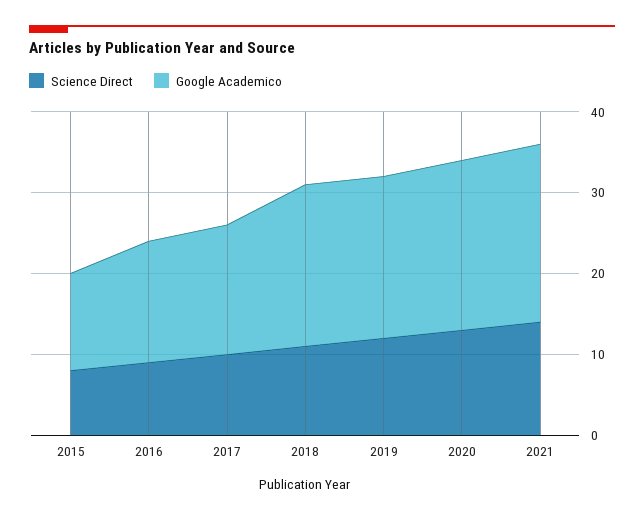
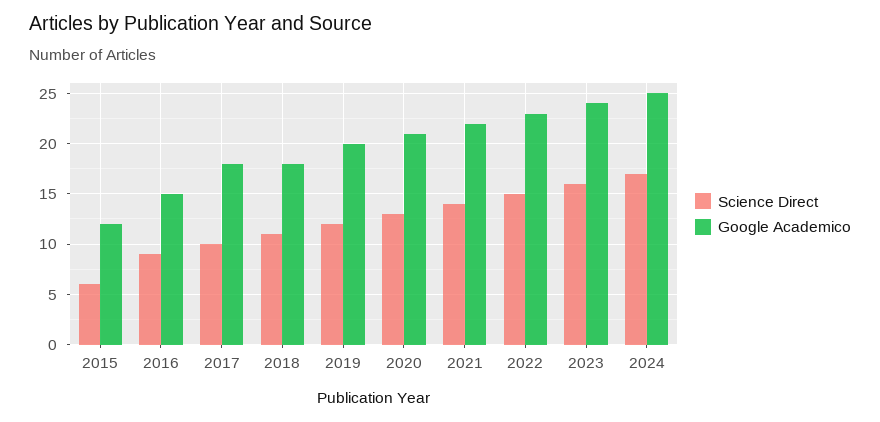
Science Direct, 2015: 8 -> 6
Google Academico, 2017: 16 -> 18
Google Academico, 2018: 20 -> 18
Science Direct, 2022: none -> 15
Google Academico, 2022: none -> 23
Science Direct, 2023: none -> 16
Google Academico, 2023: none -> 24
Science Direct, 2024: none -> 17
Google Academico, 2024: none -> 25

